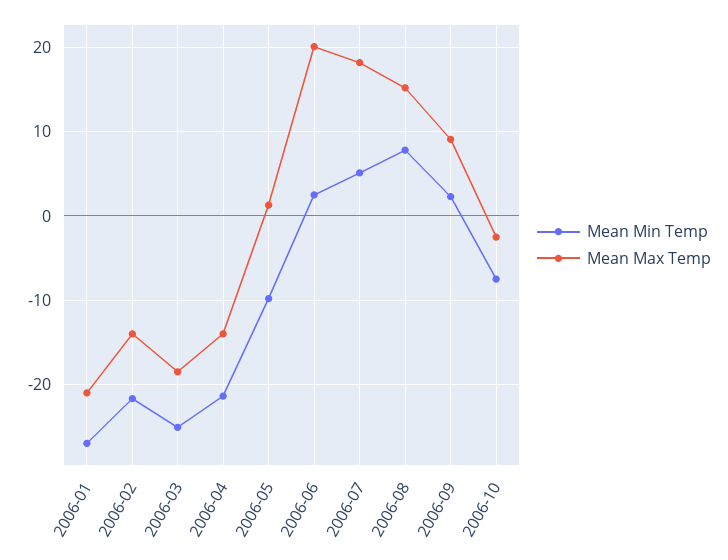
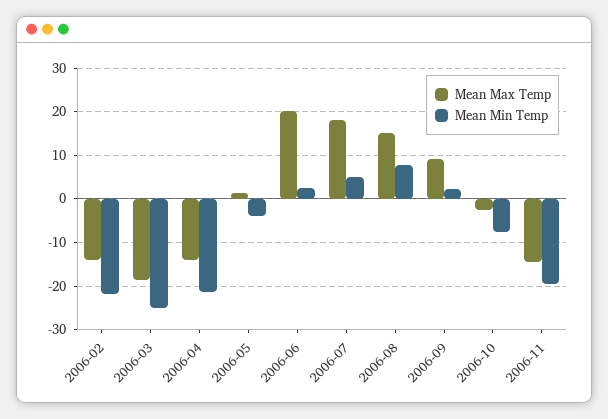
Mean Min Temp, 2006-01: -27 -> none
Mean Max Temp, 2006-01: -21 -> none
Mean Min Temp, 2006-05: -10 -> -4
Mean Max Temp, 2006-11: none -> -14
Mean Min Temp, 2006-11: none -> -20

